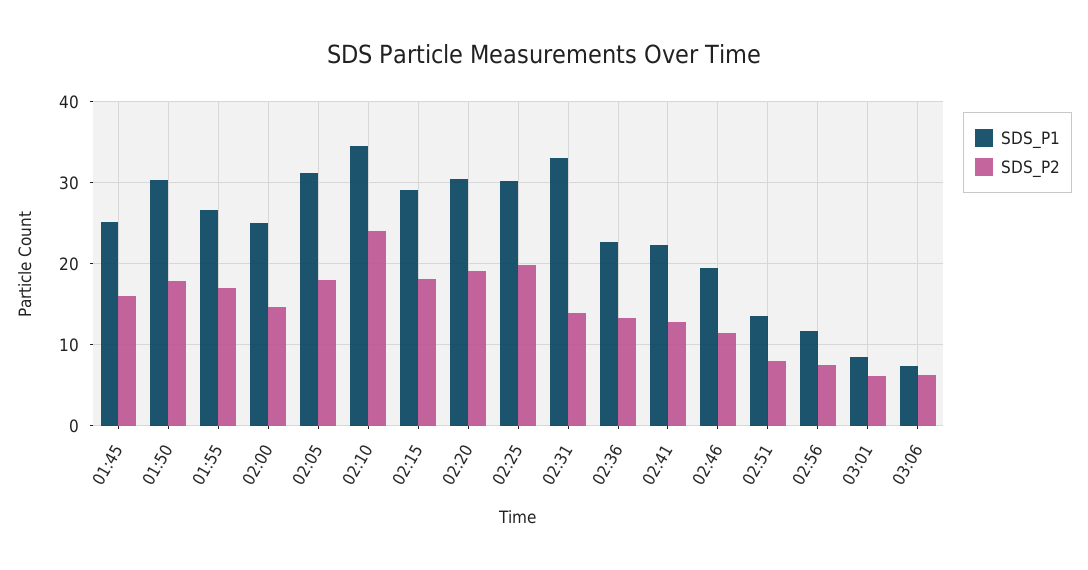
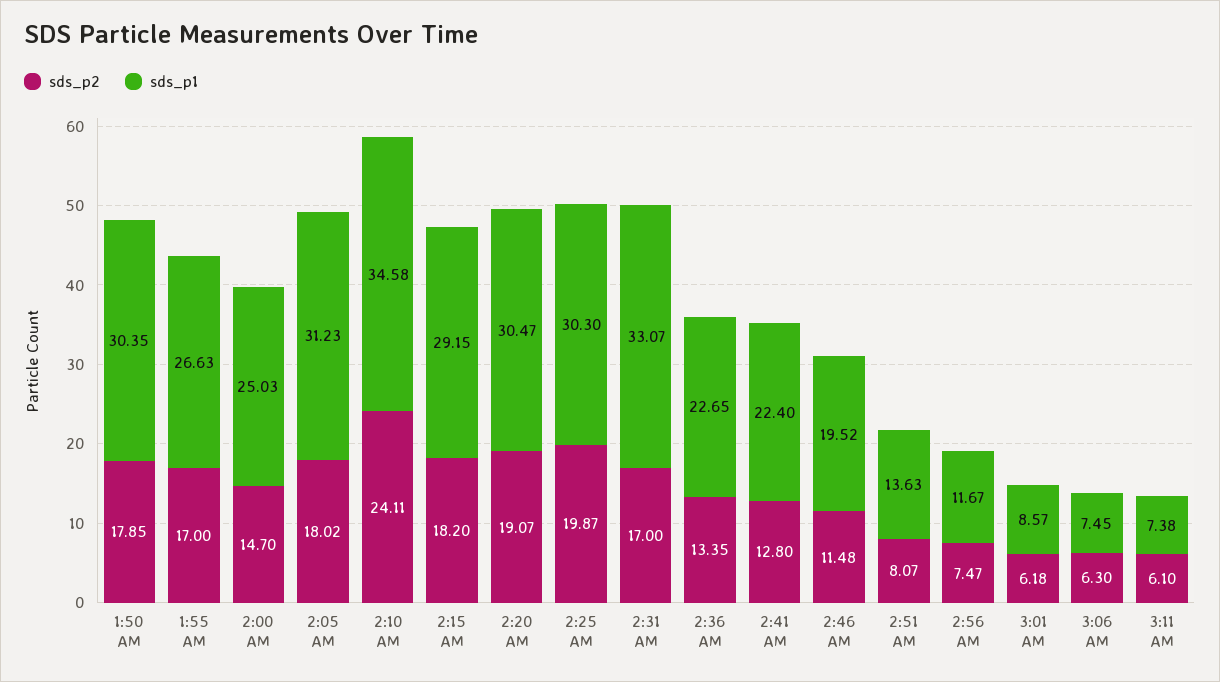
SDS_P1, 01:45: 25 -> none
SDS_P2, 01:45: 16 -> none
SDS_P2, 02:31: 14 -> 17
SDS_P2, 3:11 AM: none -> 6.1
SDS_P1, 3:11 AM: none -> 7.38

